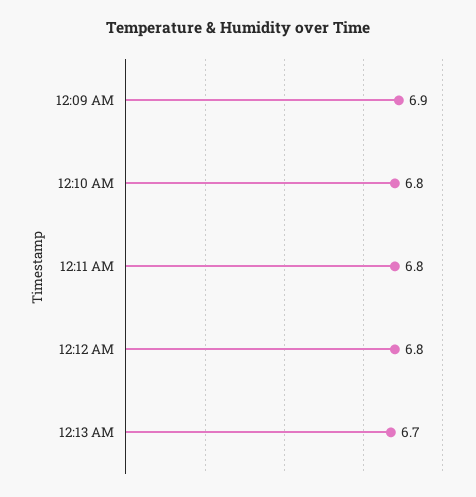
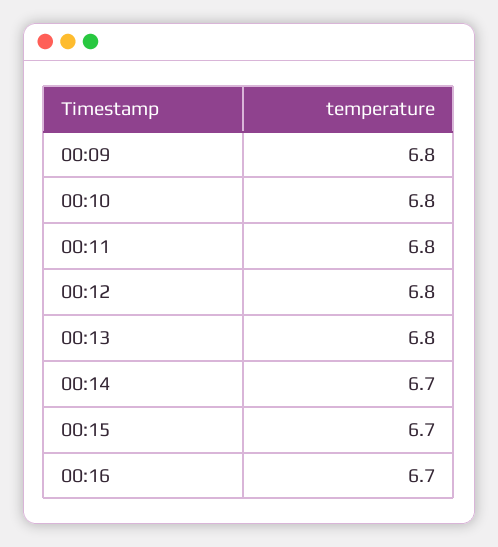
12:09 AM: 6.9 -> 6.8
12:13 AM: 6.7 -> 6.8
00:14: none -> 6.7
00:15: none -> 6.7
00:16: none -> 6.7

